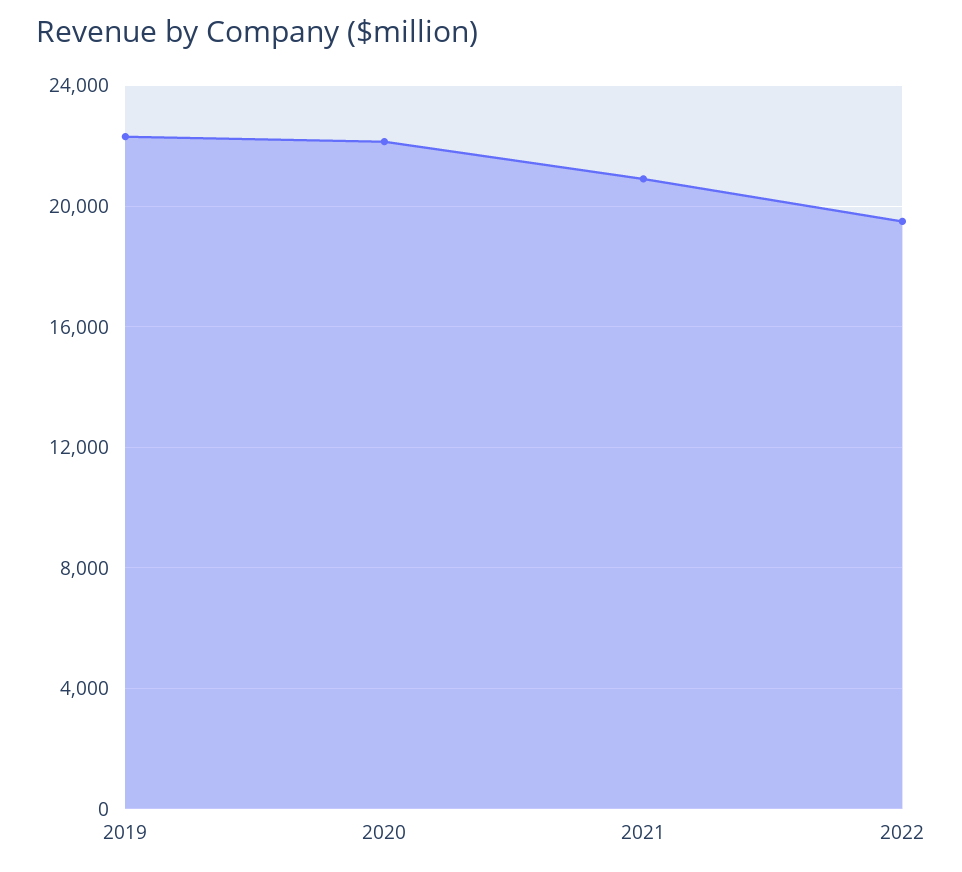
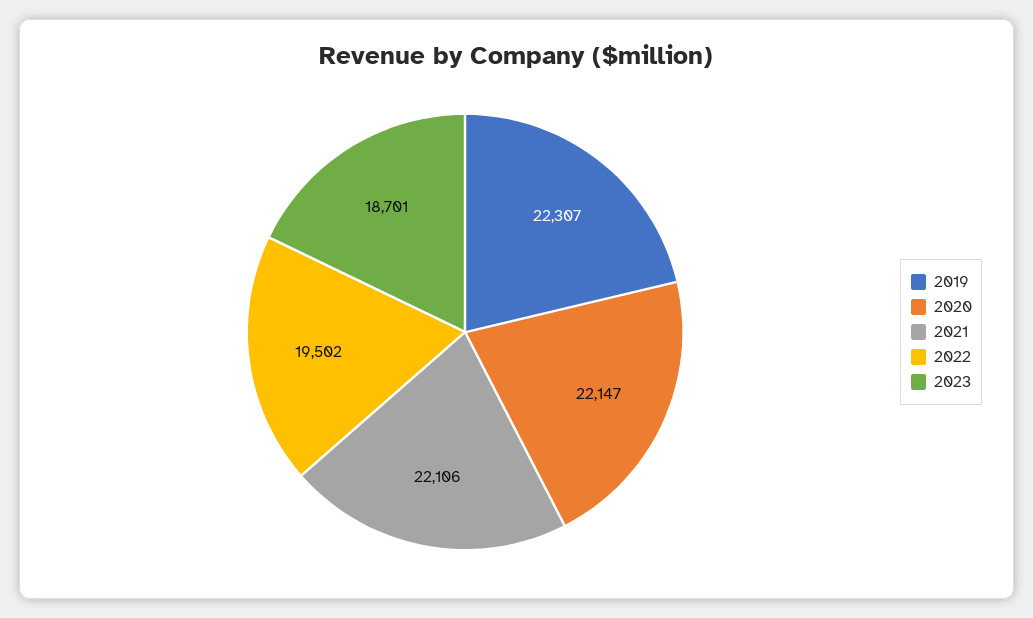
2021: 21000 -> 22106
2023: none -> 18701

